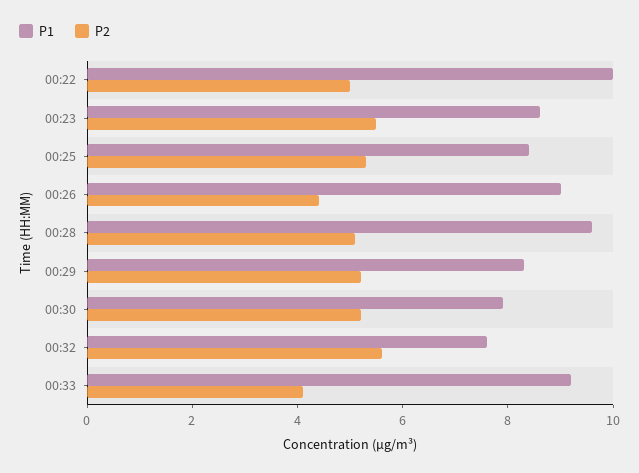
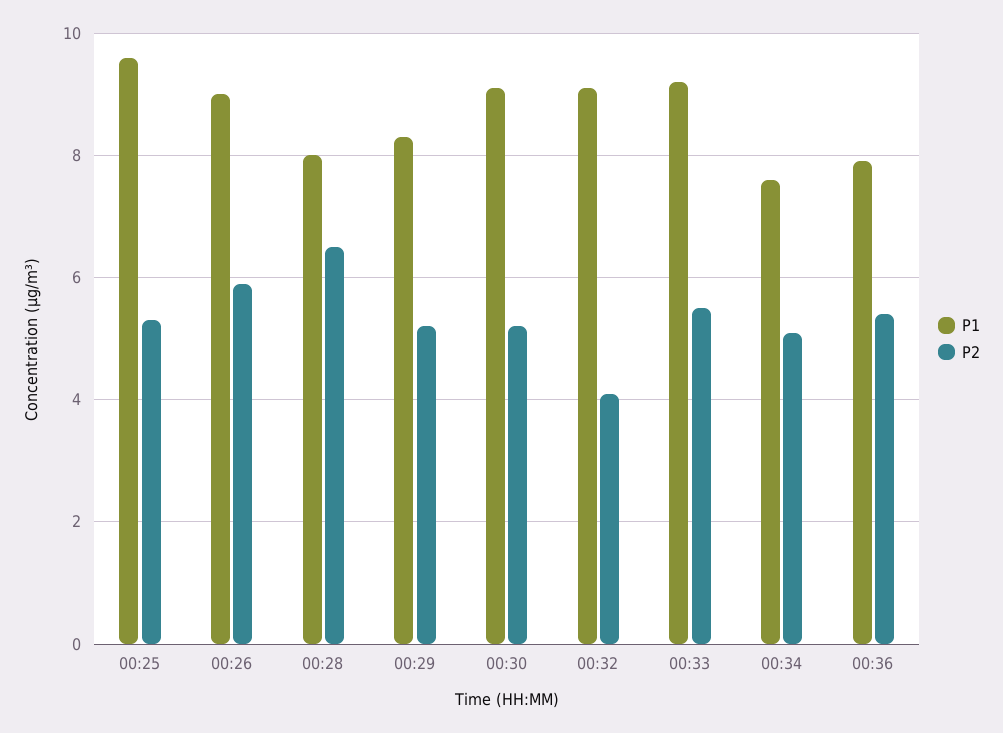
P1, 00:22: 10 -> none
P2, 00:22: 5 -> none
P1, 00:23: 8.5 -> none
P2, 00:23: 5.5 -> none
P1, 00:25: 8.5 -> 9.5
P2, 00:26: 4.5 -> 6
P1, 00:28: 9.5 -> 8
P2, 00:28: 5 -> 6.5
P1, 00:30: 8 -> 9
P1, 00:32: 7.5 -> 9
P2, 00:32: 5.5 -> 4
P2, 00:33: 4 -> 5.5
P1, 00:34: none -> 7.5
P2, 00:34: none -> 5
P1, 00:36: none -> 8
P2, 00:36: none -> 5.5

